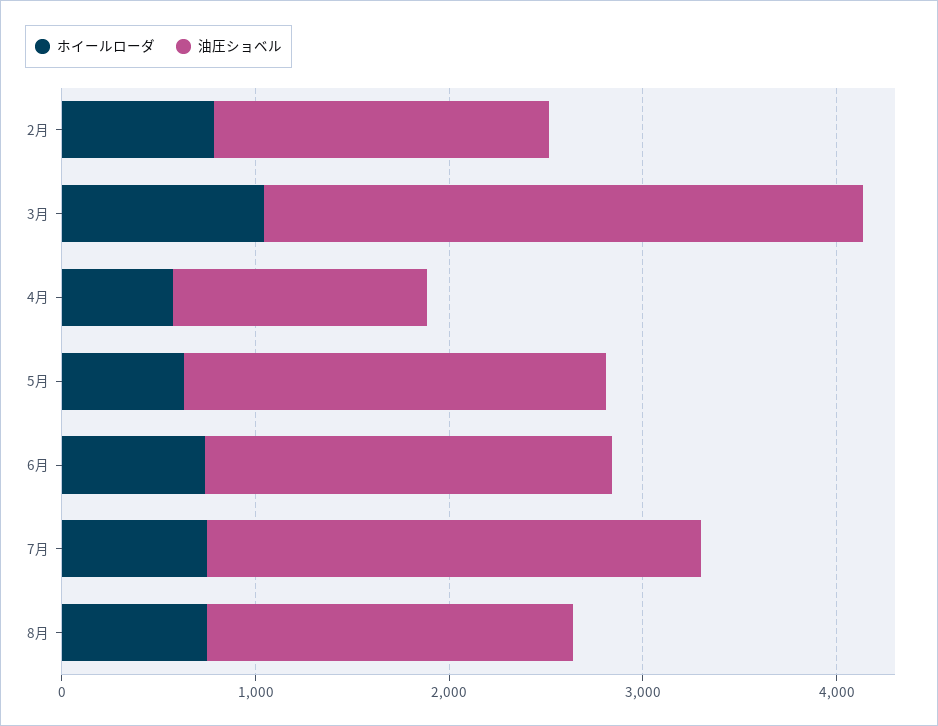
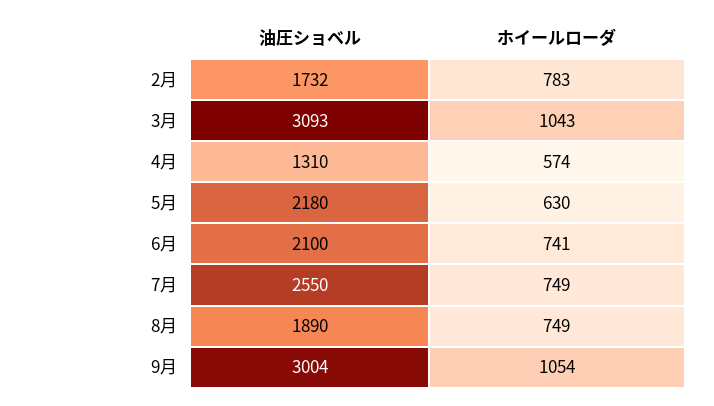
油圧ショベル, 9月: none -> 3004
ホイールローダ, 9月: none -> 1054

